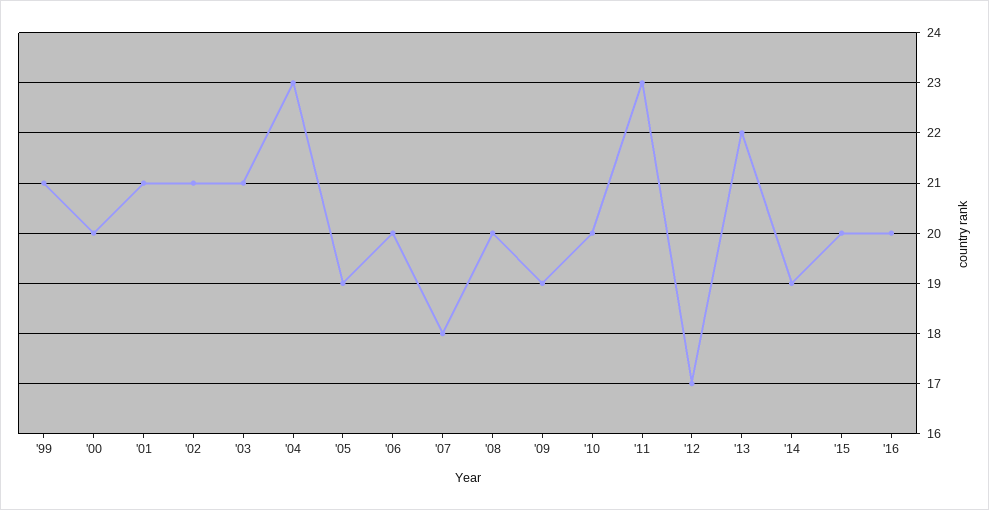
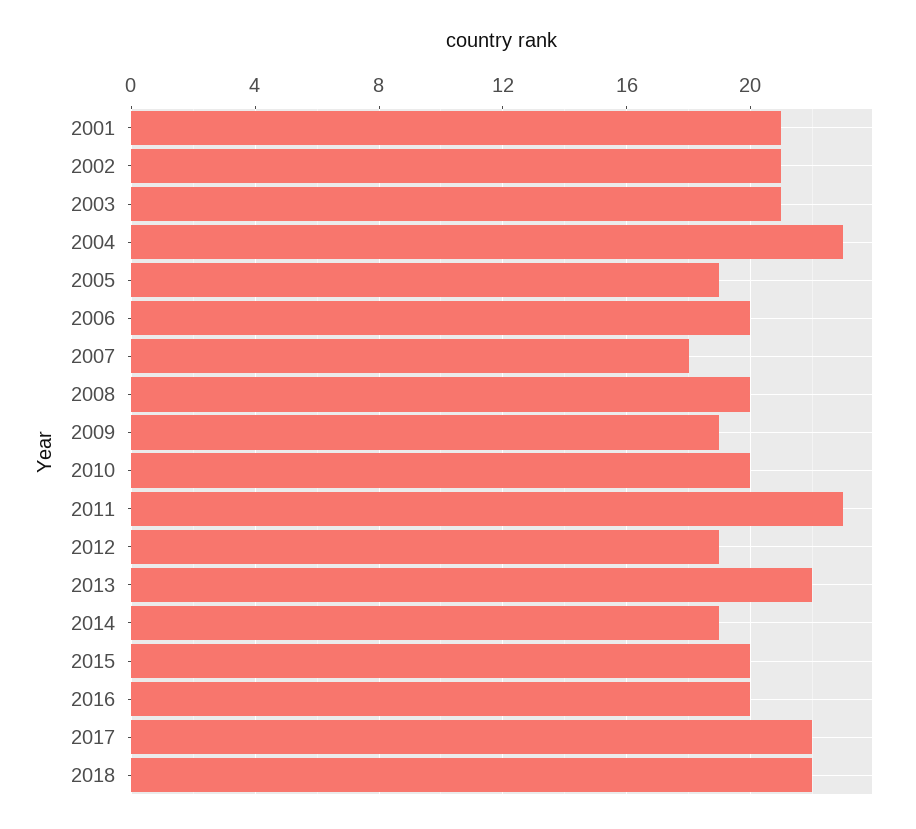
'99: 21 -> none
'00: 20 -> none
'12: 17 -> 19
2017: none -> 22
2018: none -> 22

